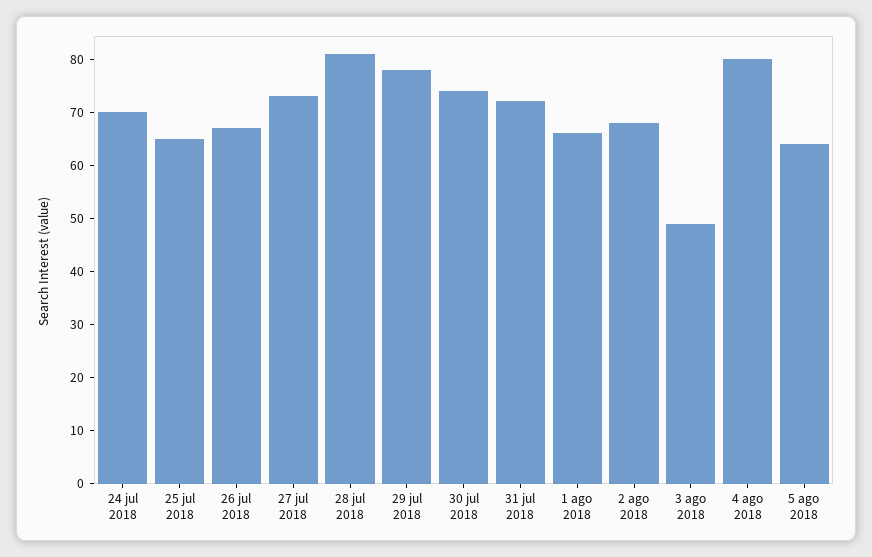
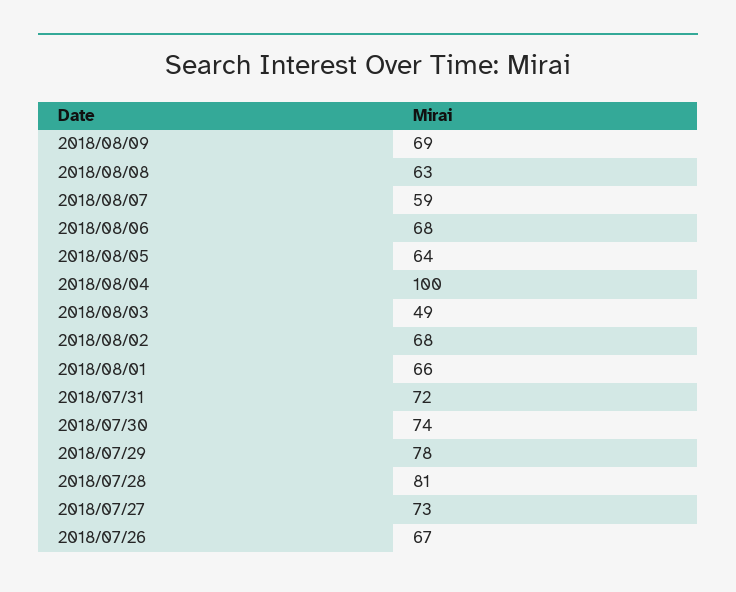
24 jul 2018: 70 -> none
25 jul 2018: 65 -> none
4 ago 2018: 80 -> 100
2018/08/09: none -> 69
2018/08/08: none -> 63
2018/08/07: none -> 59
2018/08/06: none -> 68

